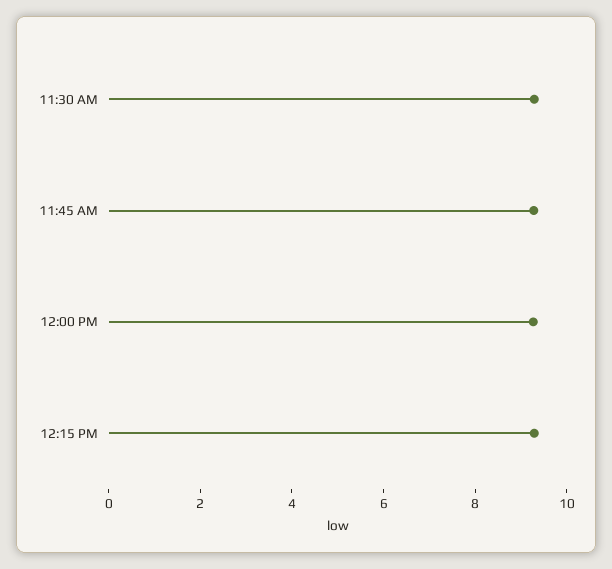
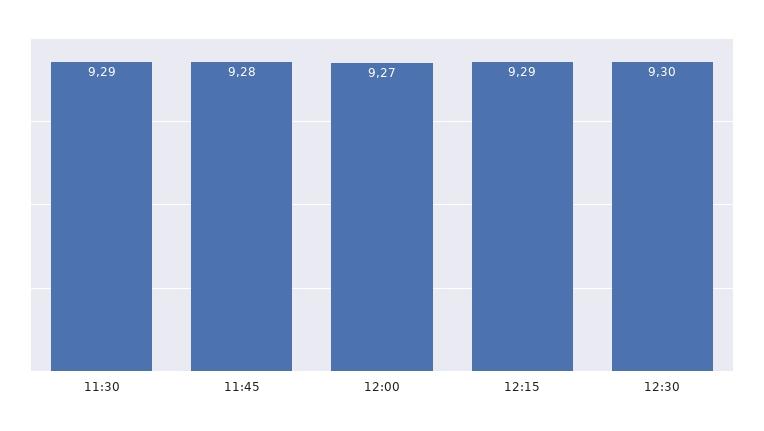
12:30: none -> 9.3

